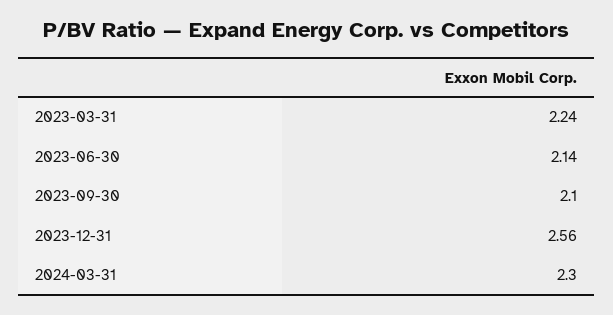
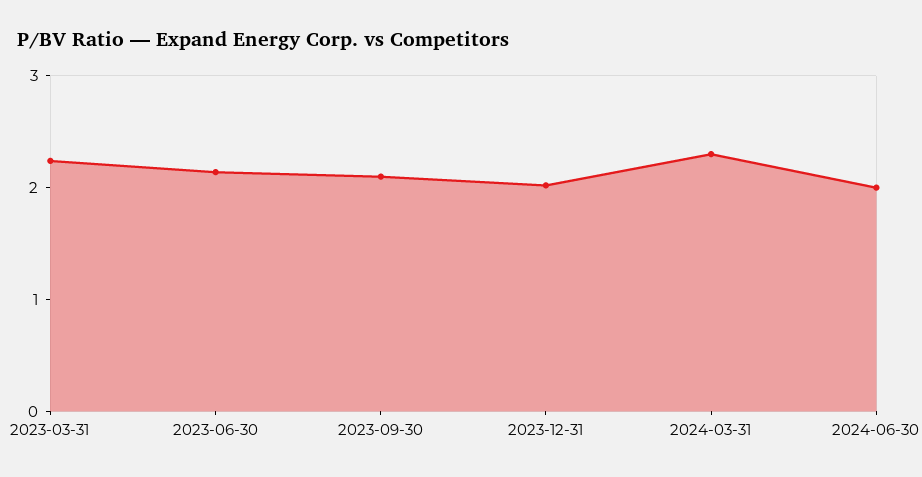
2023-12-31: 2.56 -> 2
2024-06-30: none -> 2

